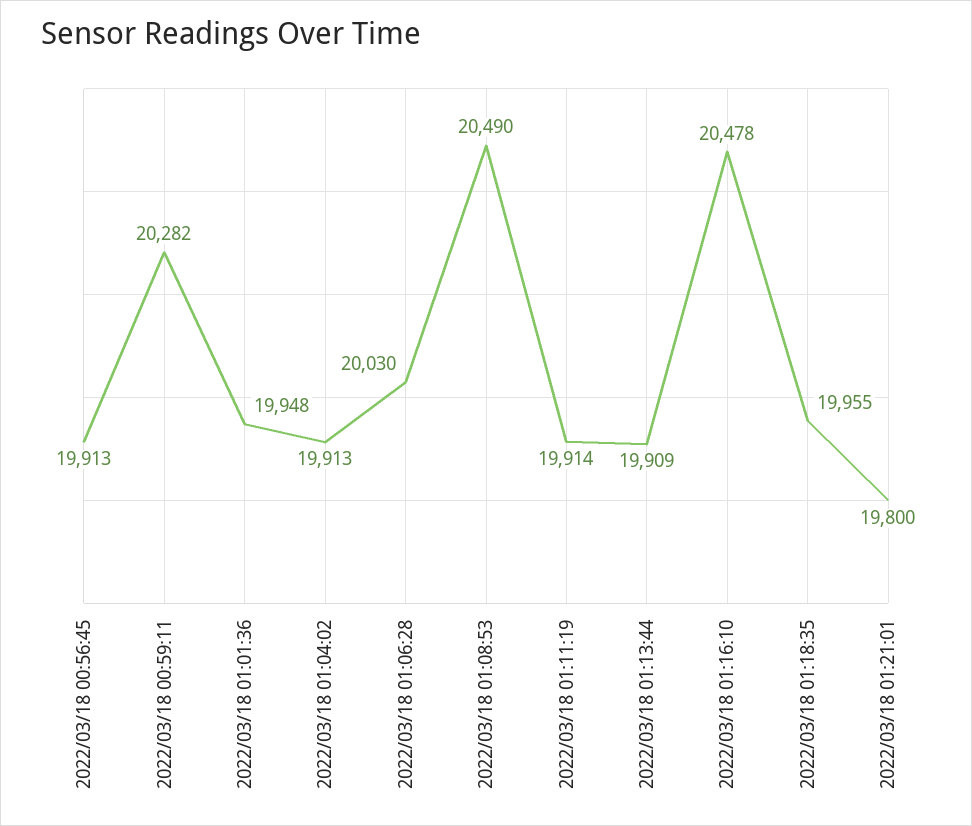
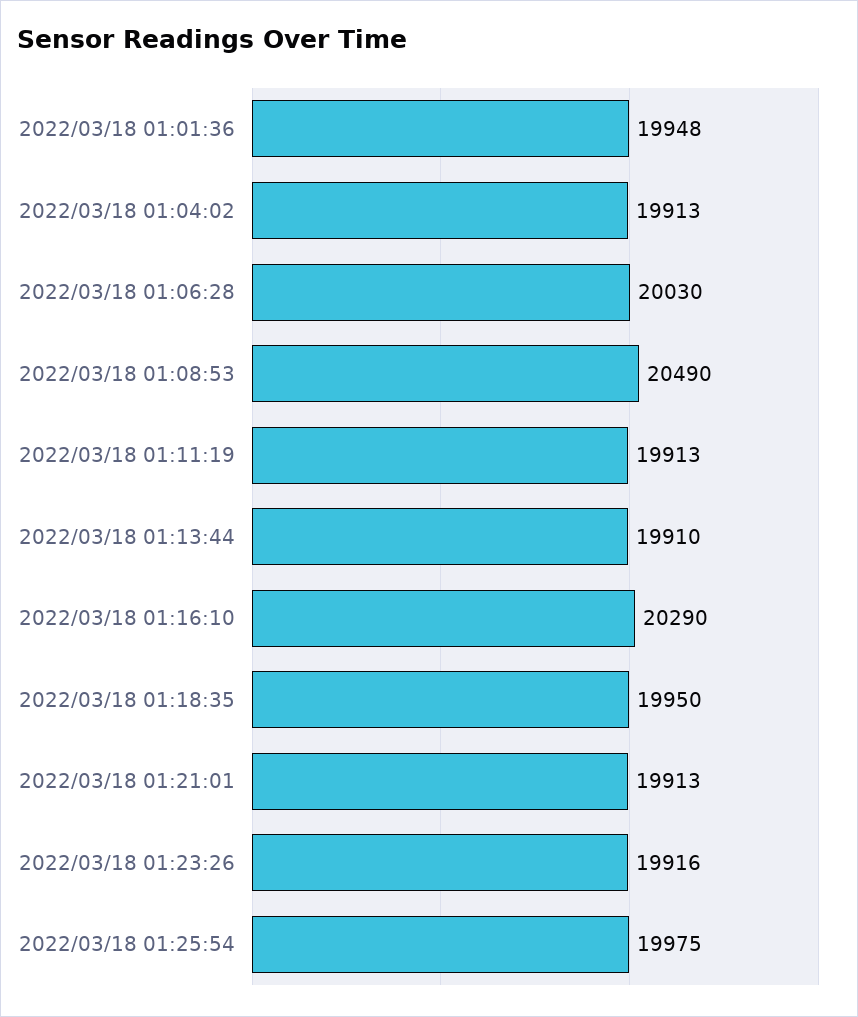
2022/03/18 00:56:45: 19913 -> none
2022/03/18 00:59:11: 20282 -> none
2022/03/18 01:11:19: 19914 -> 19913
2022/03/18 01:13:44: 19909 -> 19910
2022/03/18 01:16:10: 20478 -> 20290
2022/03/18 01:18:35: 19955 -> 19950
2022/03/18 01:21:01: 19800 -> 19913
2022/03/18 01:23:26: none -> 19916
2022/03/18 01:25:54: none -> 19975

